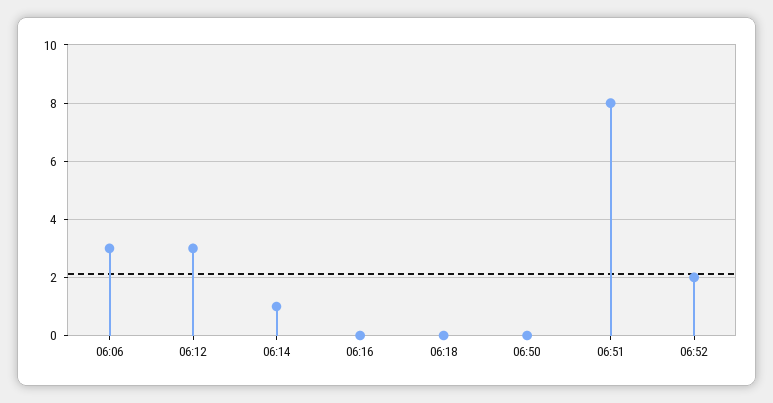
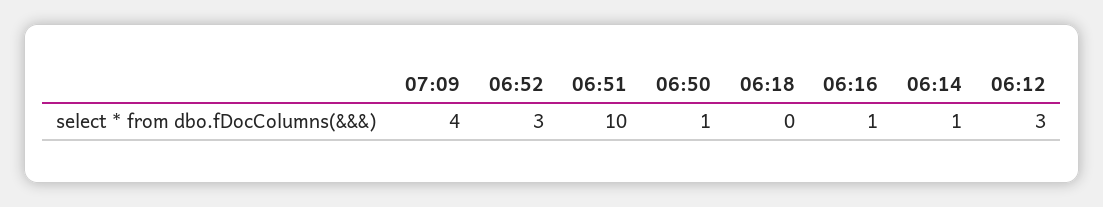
06:06: 3 -> none
06:16: 0 -> 1
06:50: 0 -> 1
06:51: 8 -> 10
06:52: 2 -> 3
07:09: none -> 4

